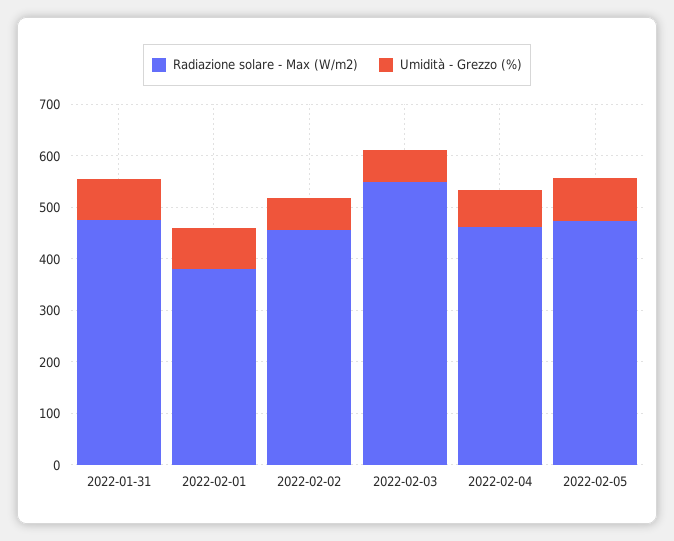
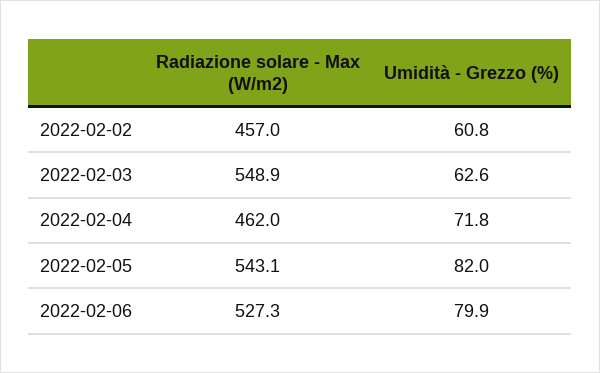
Radiazione solare - Max (W/m2), 2022-01-31: 480 -> none
Umidità - Grezzo (%), 2022-01-31: 80 -> none
Radiazione solare - Max (W/m2), 2022-02-01: 380 -> none
Umidità - Grezzo (%), 2022-02-01: 80 -> none
Radiazione solare - Max (W/m2), 2022-02-05: 480 -> 543.1
Radiazione solare - Max (W/m2), 2022-02-06: none -> 527.3
Umidità - Grezzo (%), 2022-02-06: none -> 79.9

